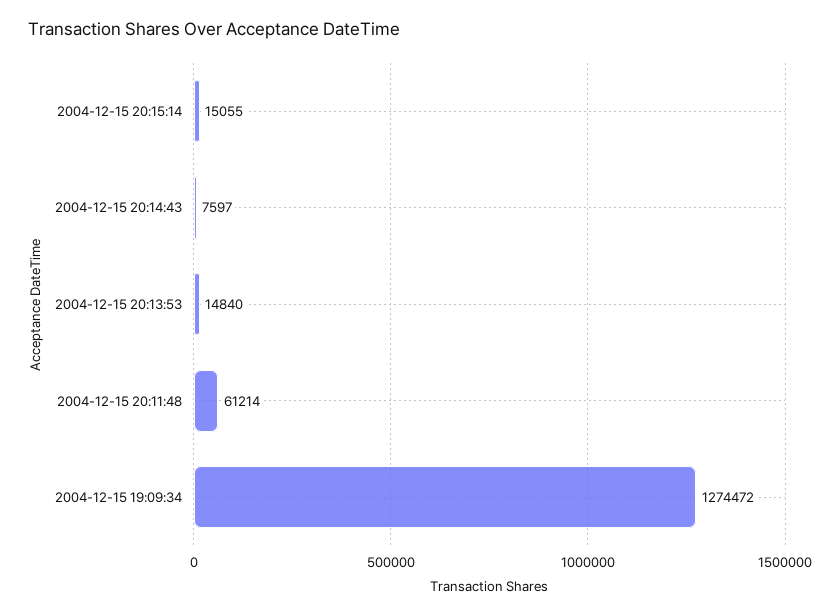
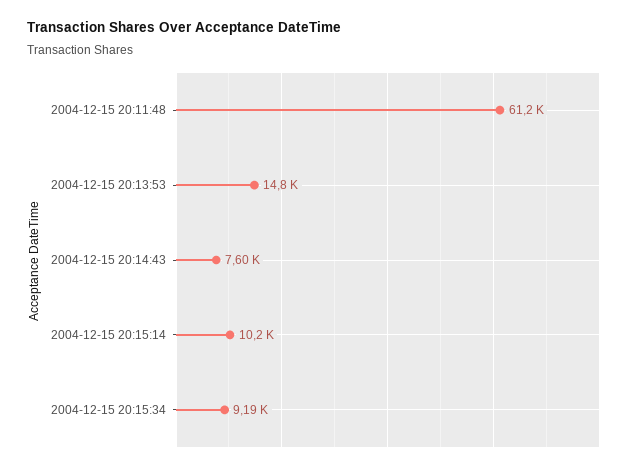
2004-12-15 20:15:14: 15055 -> 10200
2004-12-15 19:09:34: 1274472 -> none
2004-12-15 20:15:34: none -> 9190

